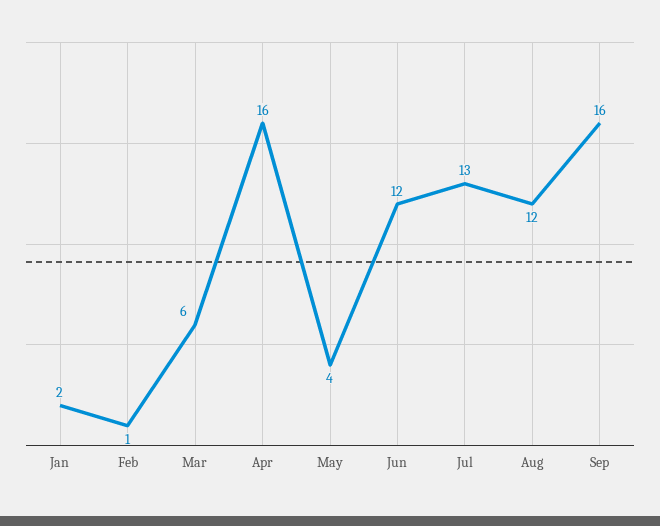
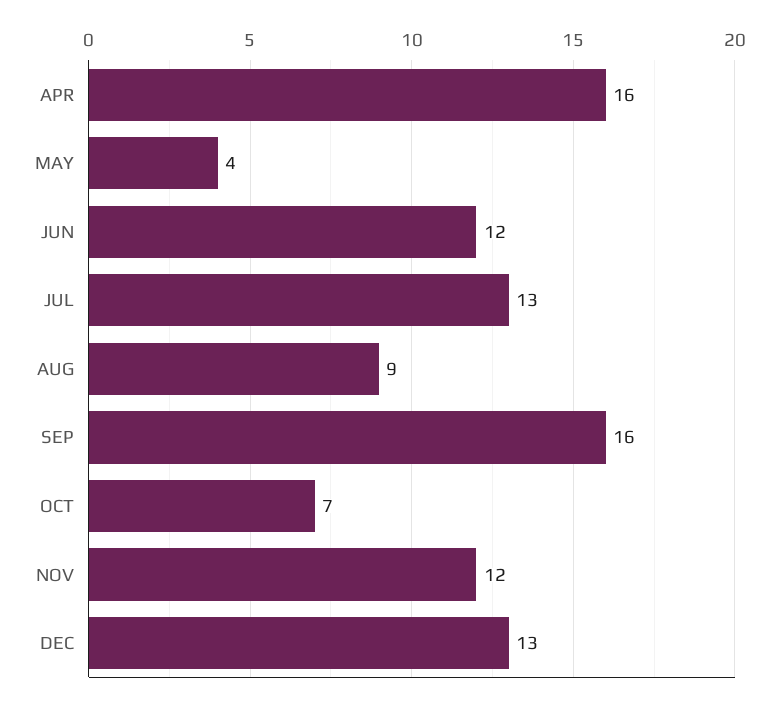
Jan: 2 -> none
Feb: 1 -> none
Mar: 6 -> none
Aug: 12 -> 9
OCT: none -> 7
NOV: none -> 12
DEC: none -> 13

